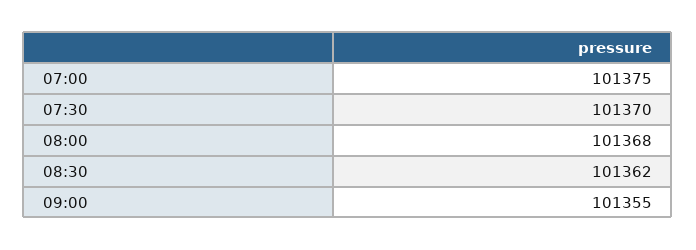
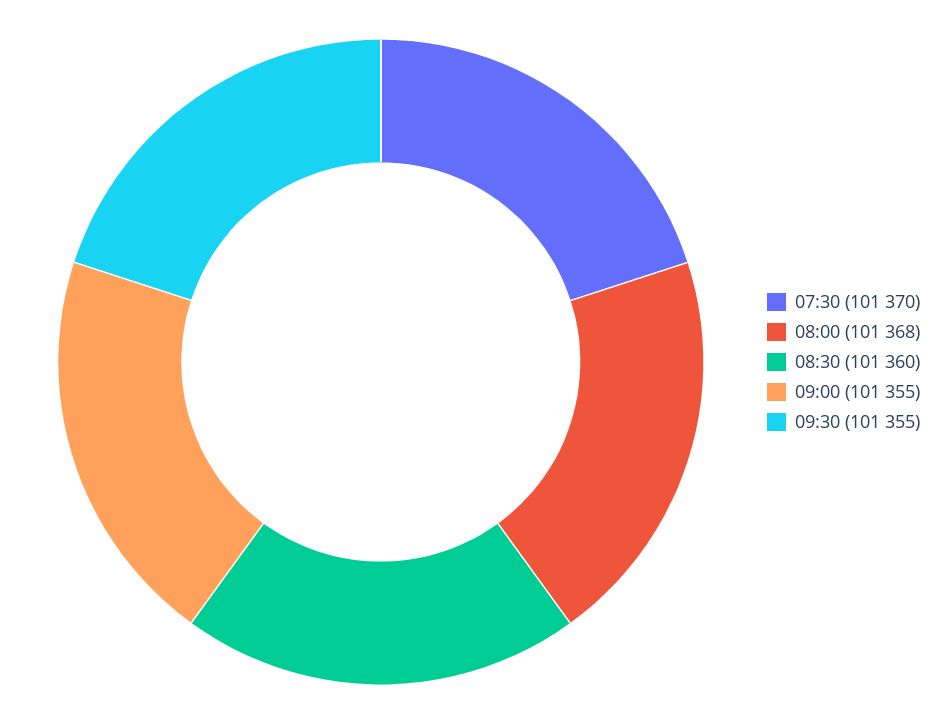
07:00: 101375 -> none
08:30: 101362 -> 101360
09:30: none -> 101355

